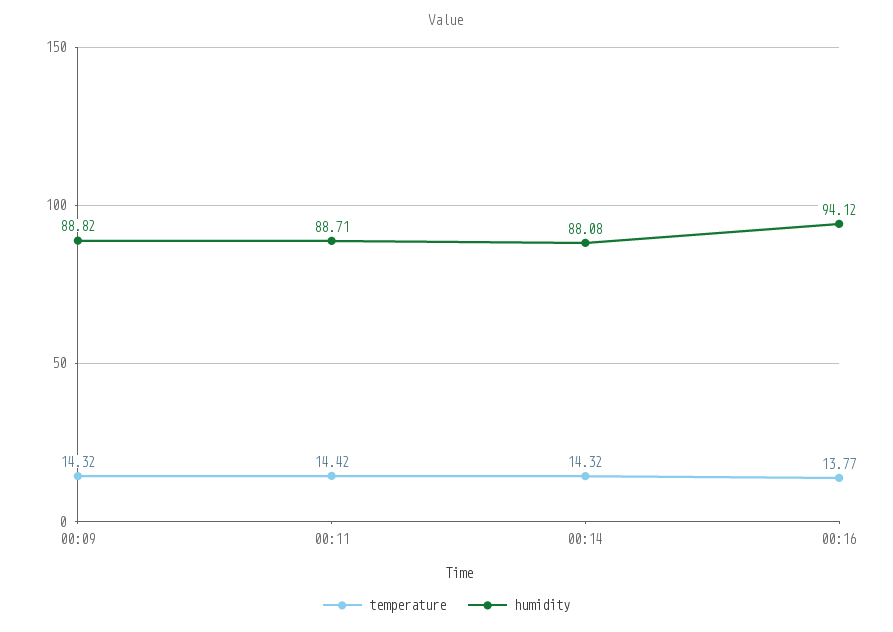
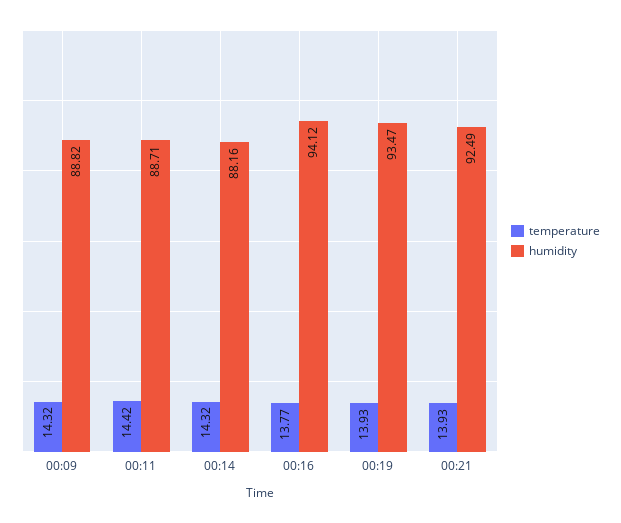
humidity, 00:14: 88.08 -> 88.16
temperature, 00:19: none -> 13.93
humidity, 00:19: none -> 93.47
temperature, 00:21: none -> 13.93
humidity, 00:21: none -> 92.49

